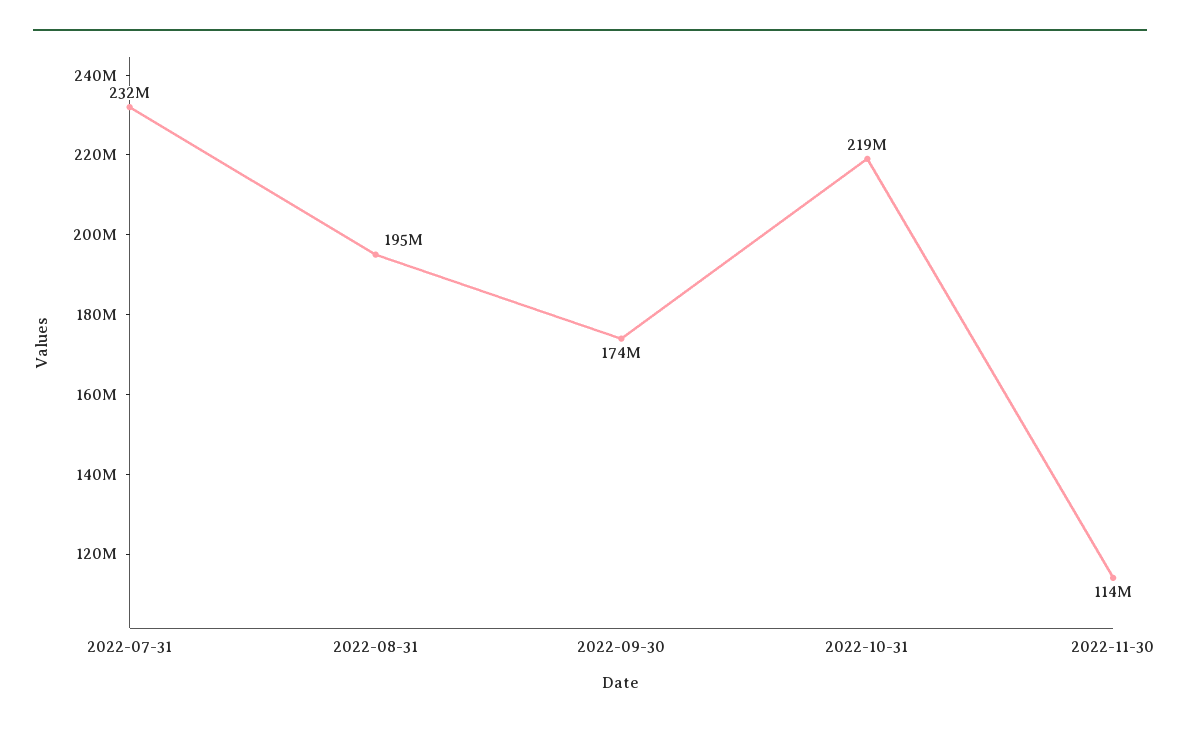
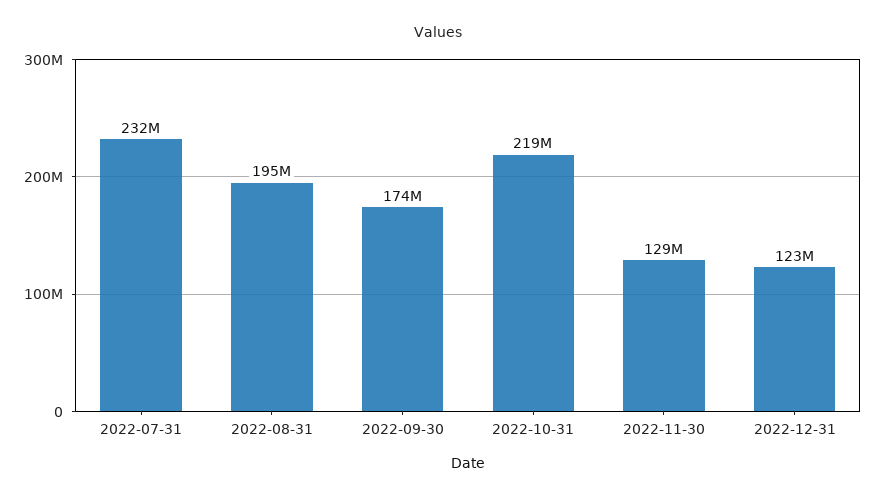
2022-11-30: 114000000 -> 129000000
2022-12-31: none -> 123000000

